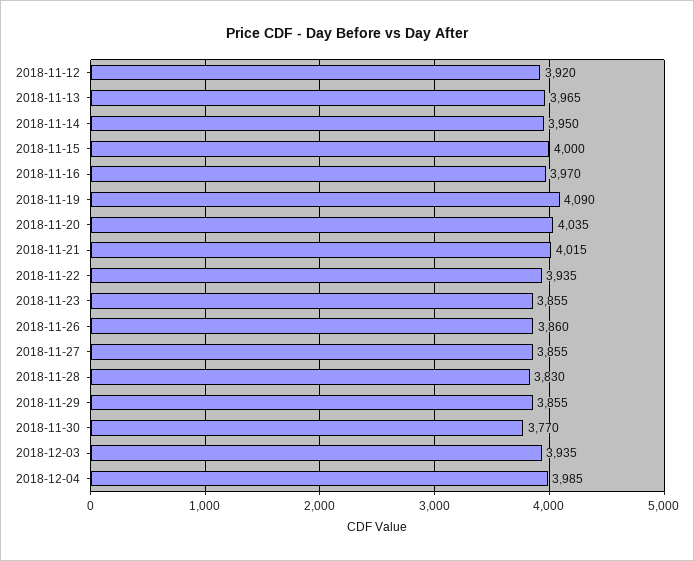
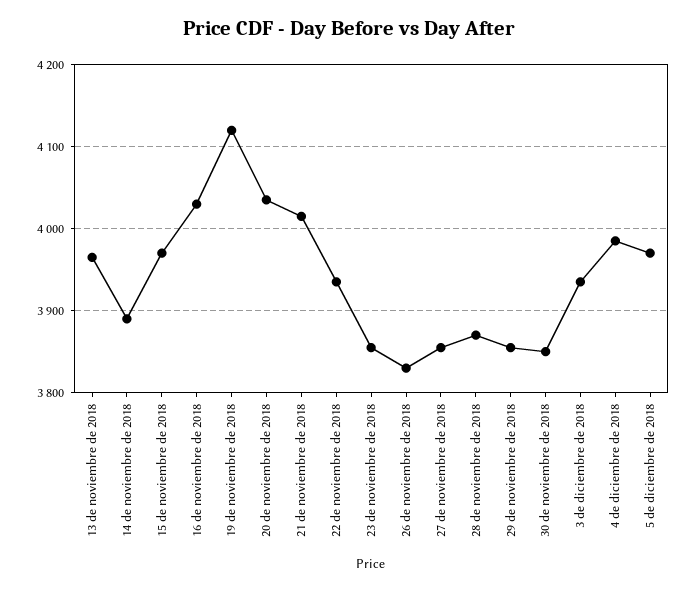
2018-11-12: 3920 -> none
2018-11-14: 3950 -> 3890
2018-11-15: 4000 -> 3970
2018-11-16: 3970 -> 4030
2018-11-19: 4090 -> 4120
2018-11-26: 3860 -> 3830
2018-11-28: 3830 -> 3870
2018-11-30: 3770 -> 3850
5 de diciembre de 2018: none -> 3970

